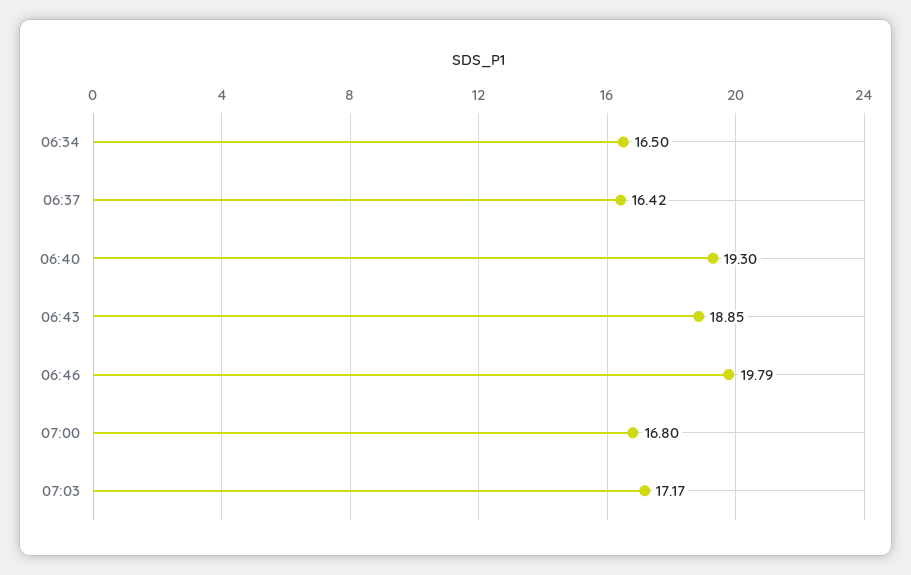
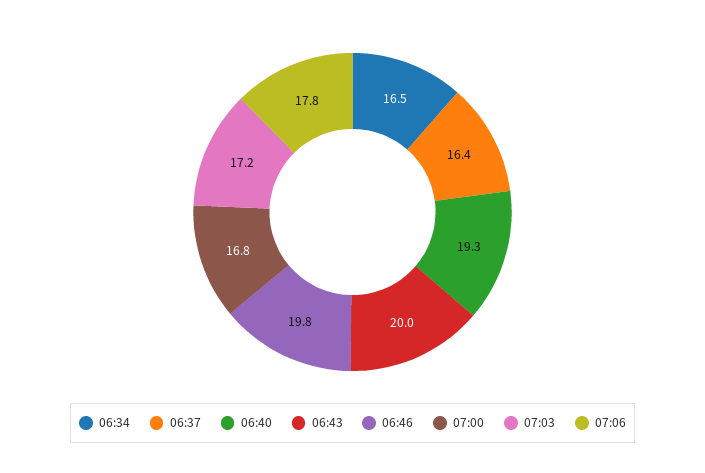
06:43: 18.85 -> 20
07:06: none -> 17.8

